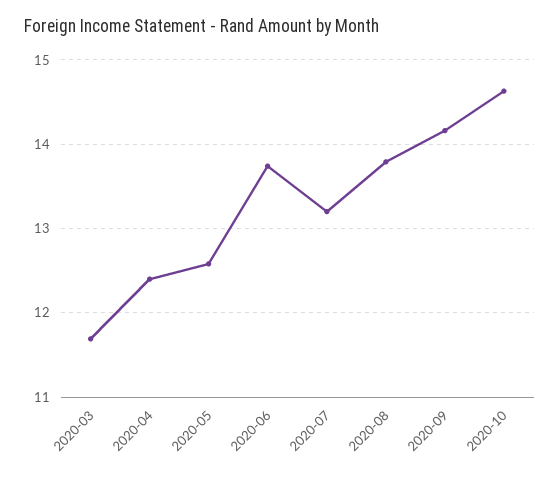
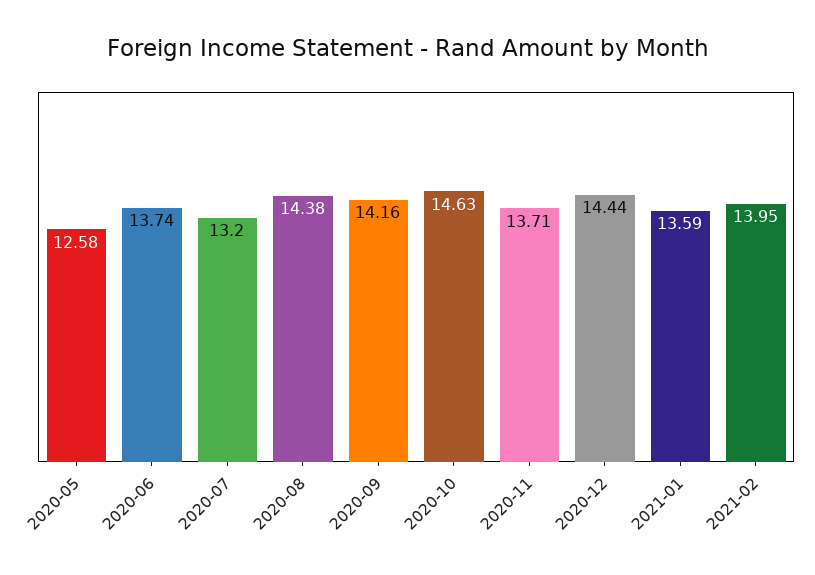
2020-03: 11.7 -> none
2020-04: 12.4 -> none
2020-08: 13.8 -> 14.38
2020-11: none -> 13.71
2020-12: none -> 14.44
2021-01: none -> 13.59
2021-02: none -> 13.95

